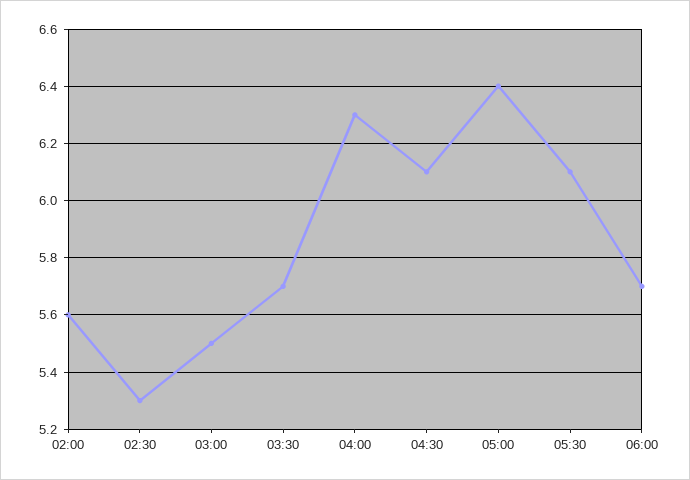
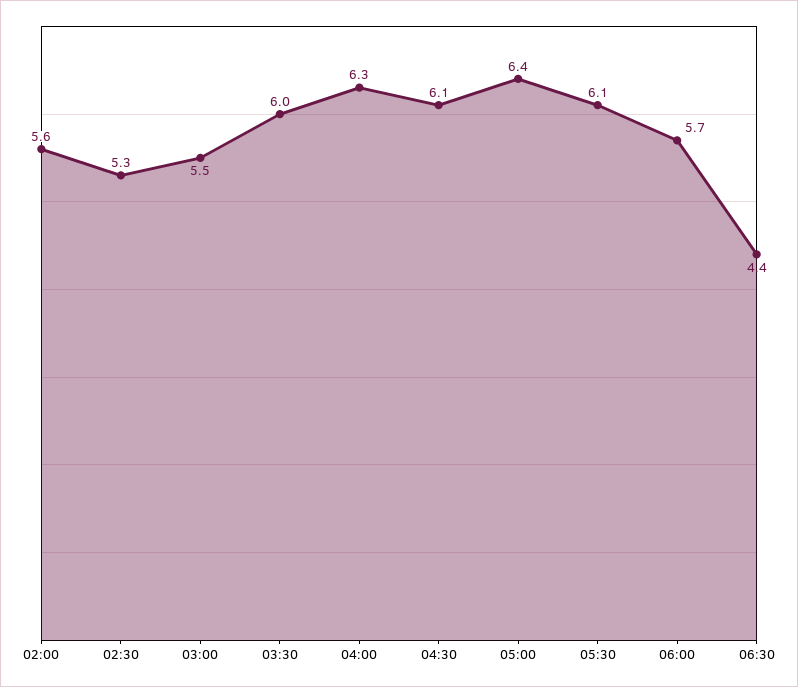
03:30: 5.7 -> 6
06:30: none -> 4.4

